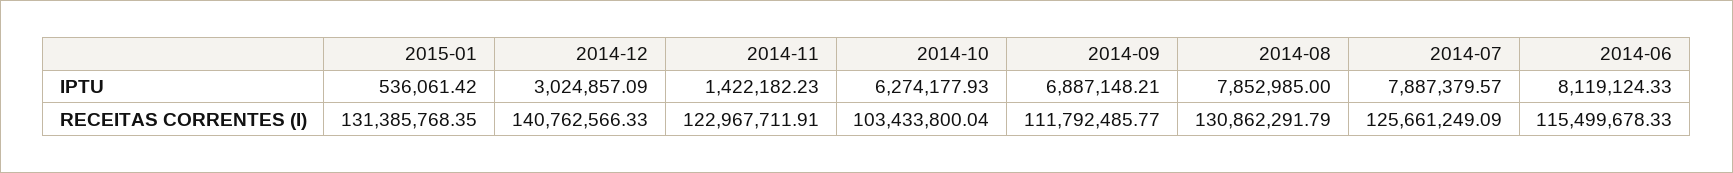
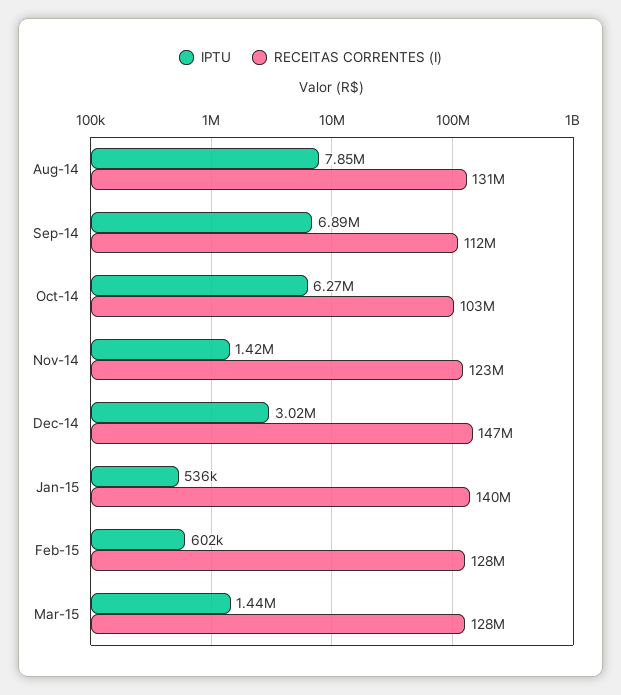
IPTU, 2014-07: 7887379.57 -> none
IPTU, 2014-06: 8119124.33 -> none
RECEITAS CORRENTES (I), 2015-01: 131385768.35 -> 140000000
RECEITAS CORRENTES (I), 2014-12: 140762566.33 -> 147000000
RECEITAS CORRENTES (I), 2014-07: 125661249.09 -> none
RECEITAS CORRENTES (I), 2014-06: 115499678.33 -> none
IPTU, Feb-15: none -> 602000
RECEITAS CORRENTES (I), Feb-15: none -> 128000000
IPTU, Mar-15: none -> 1440000
RECEITAS CORRENTES (I), Mar-15: none -> 128000000

